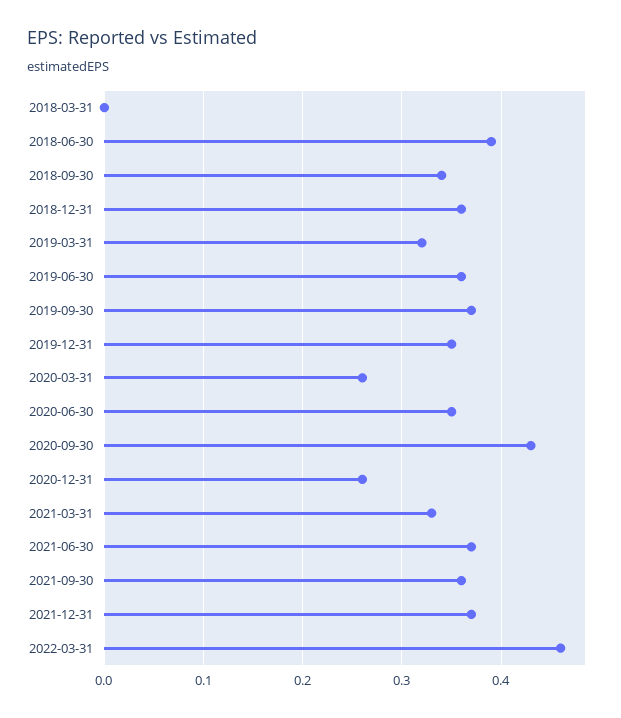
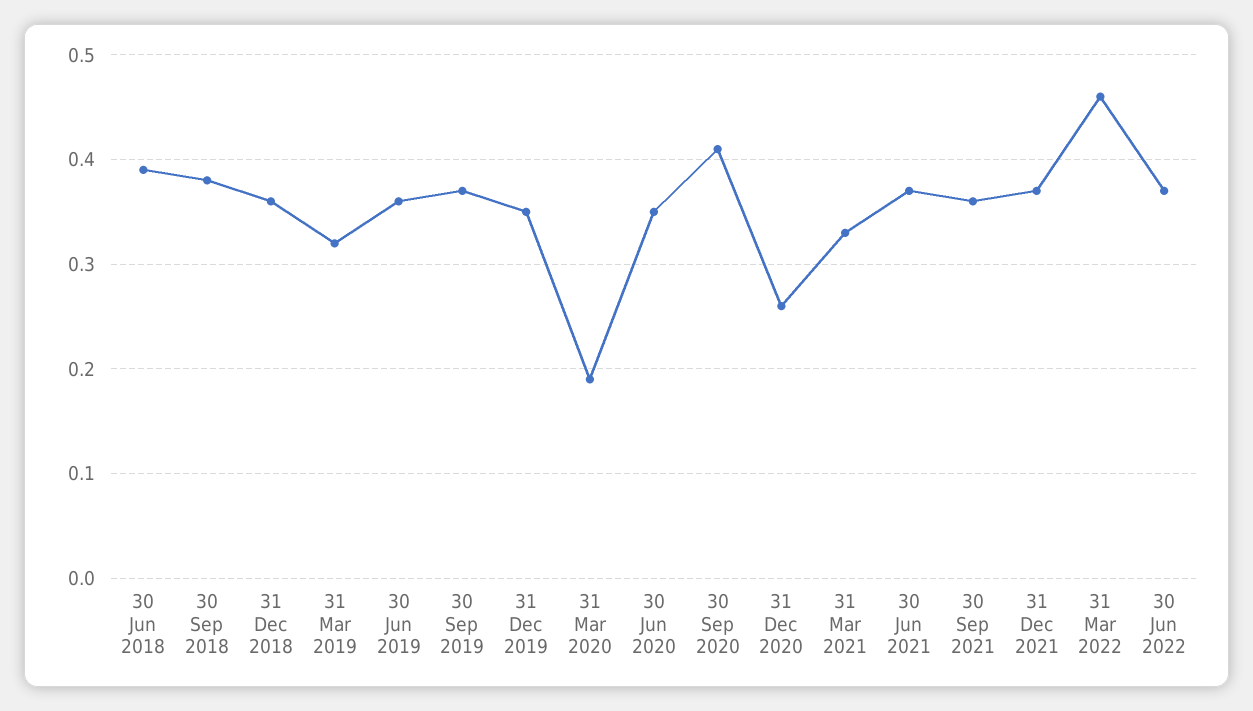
2018-03-31: 0 -> none
2018-09-30: 0.34 -> 0.38
2020-03-31: 0.26 -> 0.19
2020-09-30: 0.43 -> 0.41
30 Jun 2022: none -> 0.37

